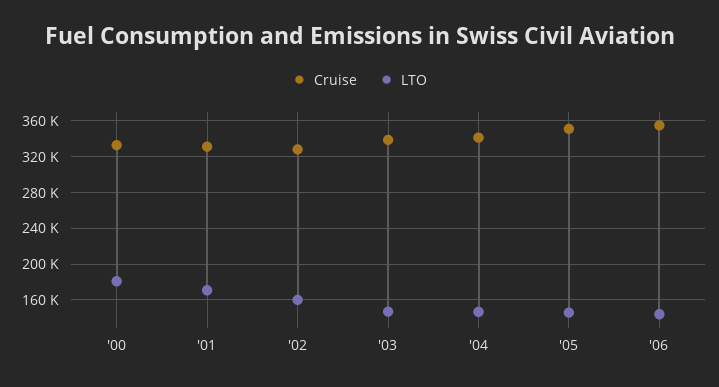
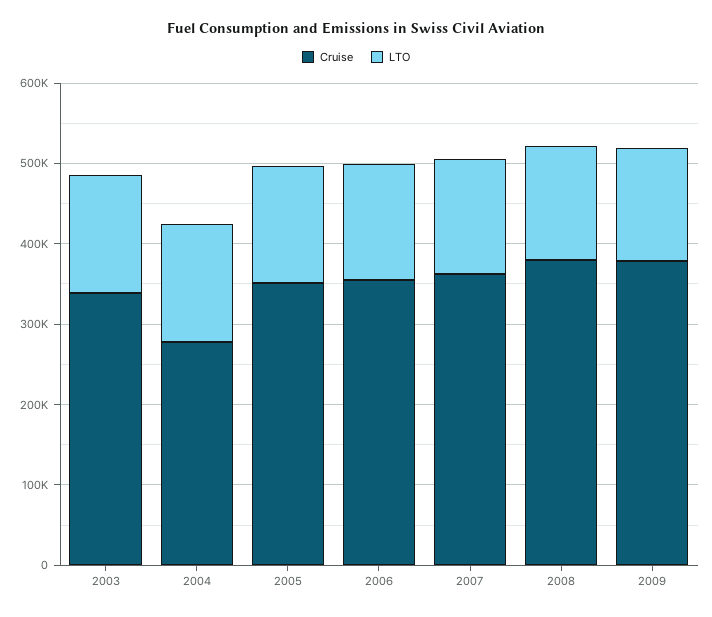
Cruise, '00: 330000 -> none
LTO, '00: 180000 -> none
Cruise, '01: 330000 -> none
LTO, '01: 170000 -> none
Cruise, '02: 330000 -> none
LTO, '02: 160000 -> none
Cruise, '04: 340000 -> 280000
Cruise, 2007: none -> 360000
LTO, 2007: none -> 140000
Cruise, 2008: none -> 380000
LTO, 2008: none -> 140000
Cruise, 2009: none -> 380000
LTO, 2009: none -> 140000

